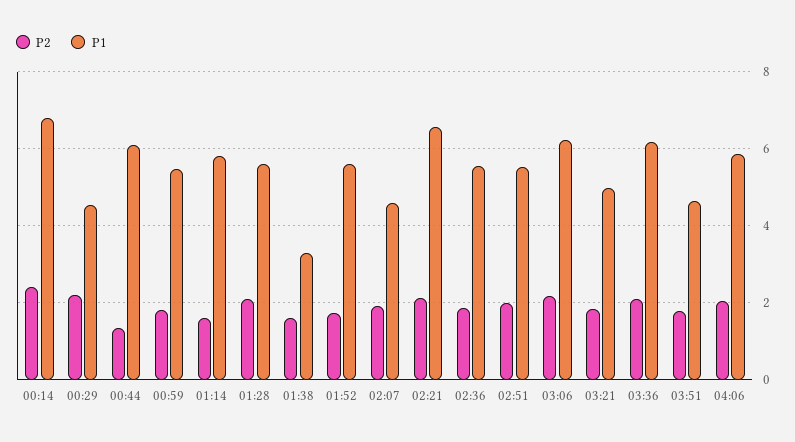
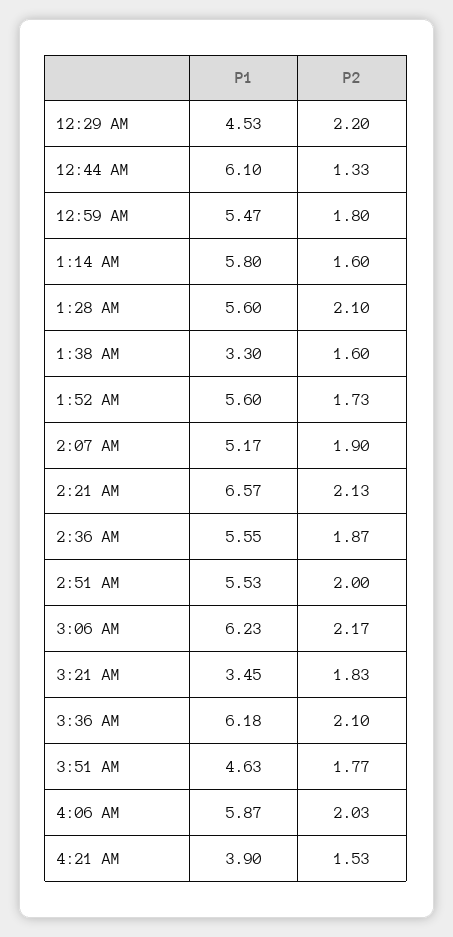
P2, 00:14: 2.4 -> none
P1, 00:14: 6.8 -> none
P1, 02:07: 4.6 -> 5.17
P1, 03:21: 5 -> 3.45
P1, 4:21 AM: none -> 3.9
P2, 4:21 AM: none -> 1.53

